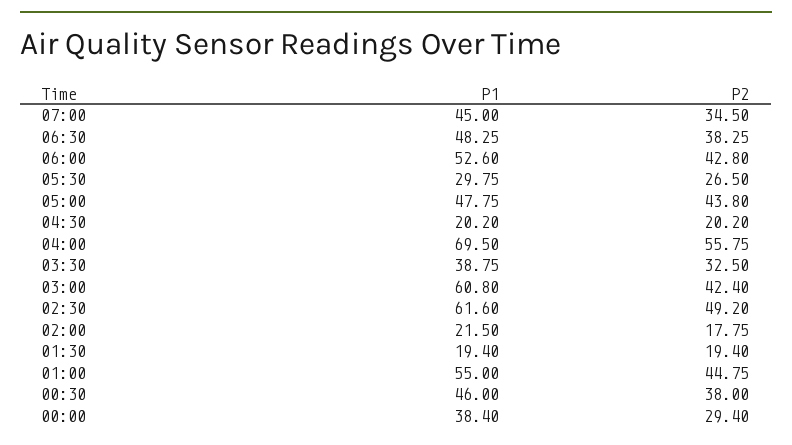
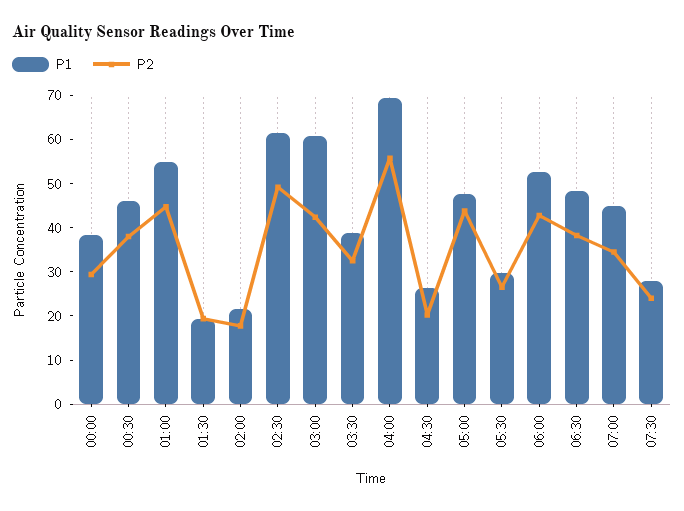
P1, 04:30: 20.2 -> 26
P1, 07:30: none -> 28
P2, 07:30: none -> 24

